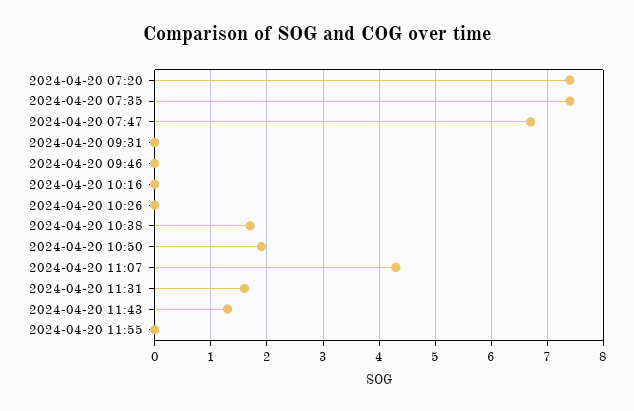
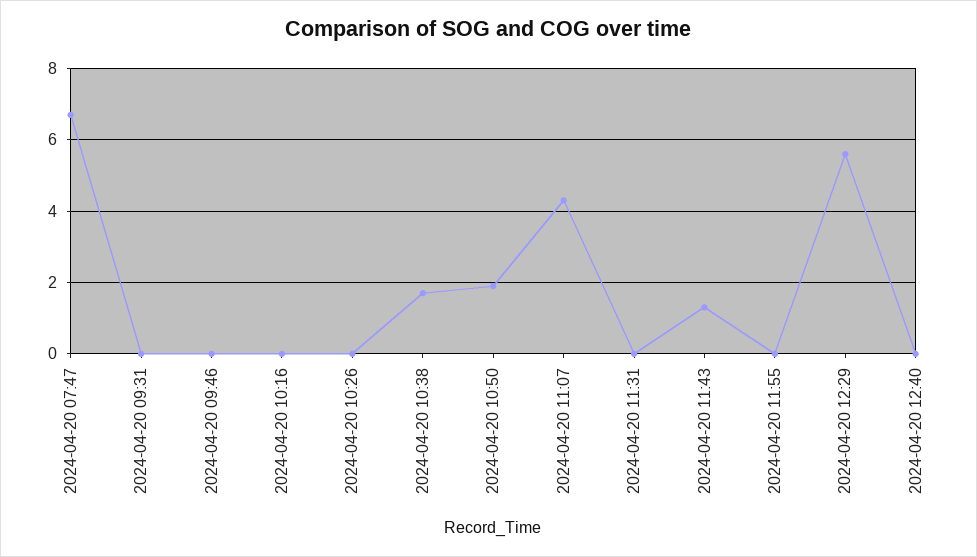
2024-04-20 07:20: 7.5 -> none
2024-04-20 07:35: 7.5 -> none
2024-04-20 11:31: 1.5 -> 0
2024-04-20 12:29: none -> 5.5
2024-04-20 12:40: none -> 0

